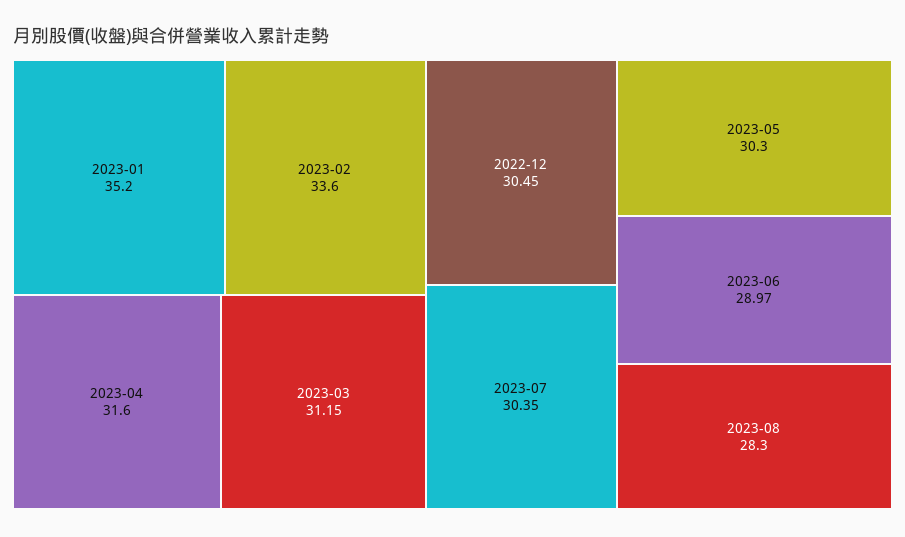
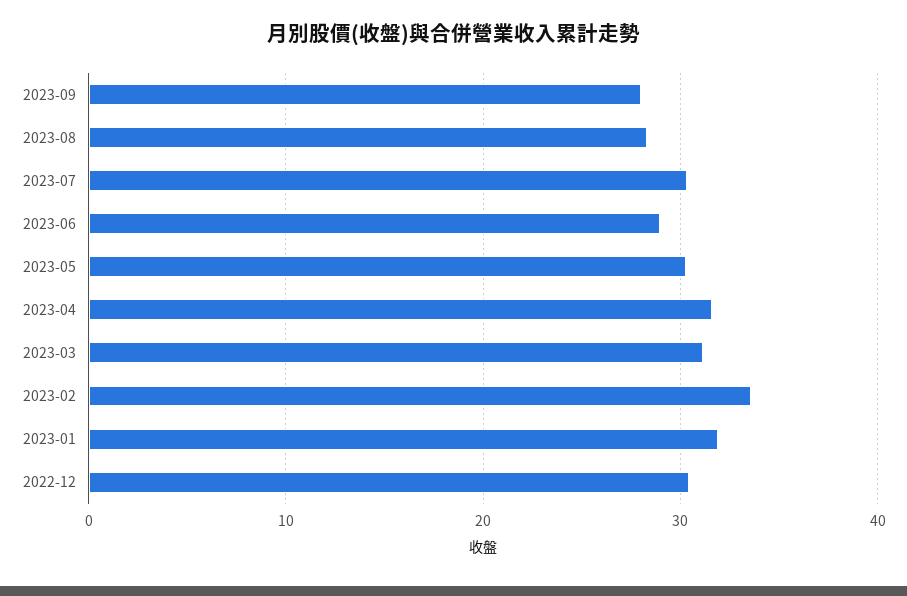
2023-01: 35.2 -> 32
2023-09: none -> 28

